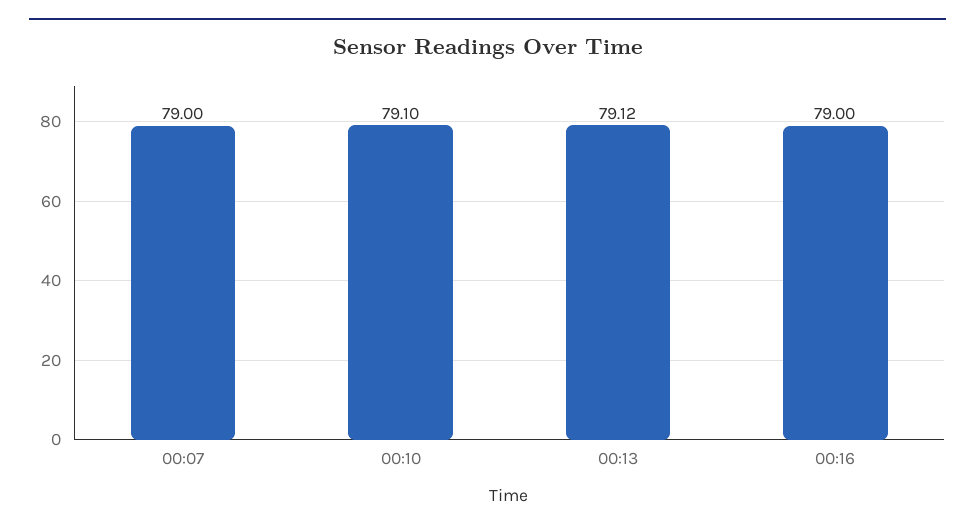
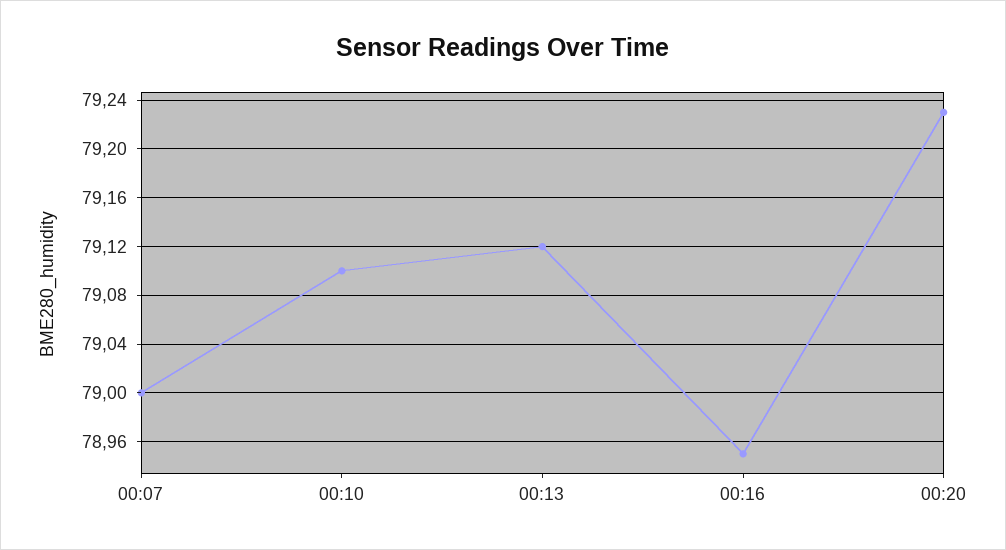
00:16: 79 -> 78.95
00:20: none -> 79.23

